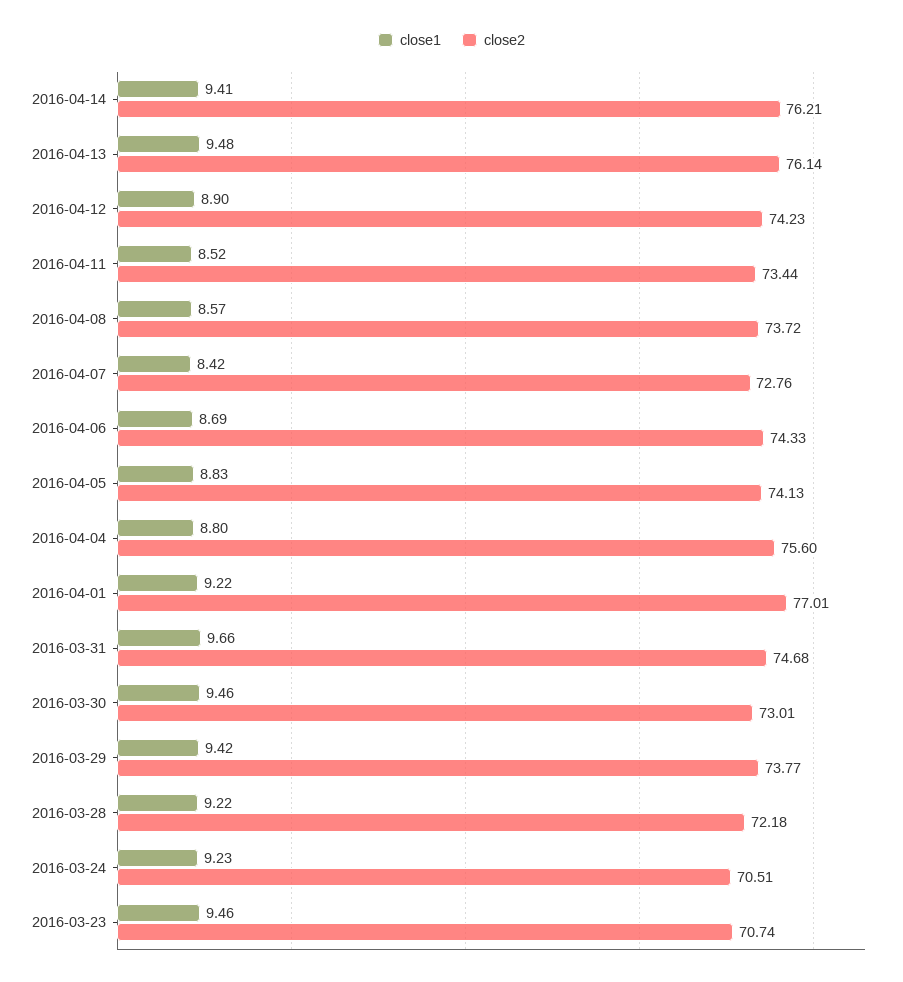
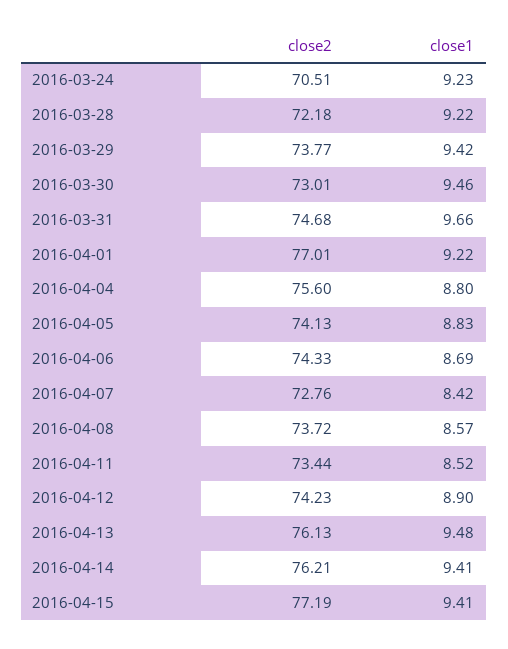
close2, 2016-04-13: 76.14 -> 76.13
close1, 2016-03-23: 9.46 -> none
close2, 2016-03-23: 70.74 -> none
close2, 2016-04-15: none -> 77.19
close1, 2016-04-15: none -> 9.41

